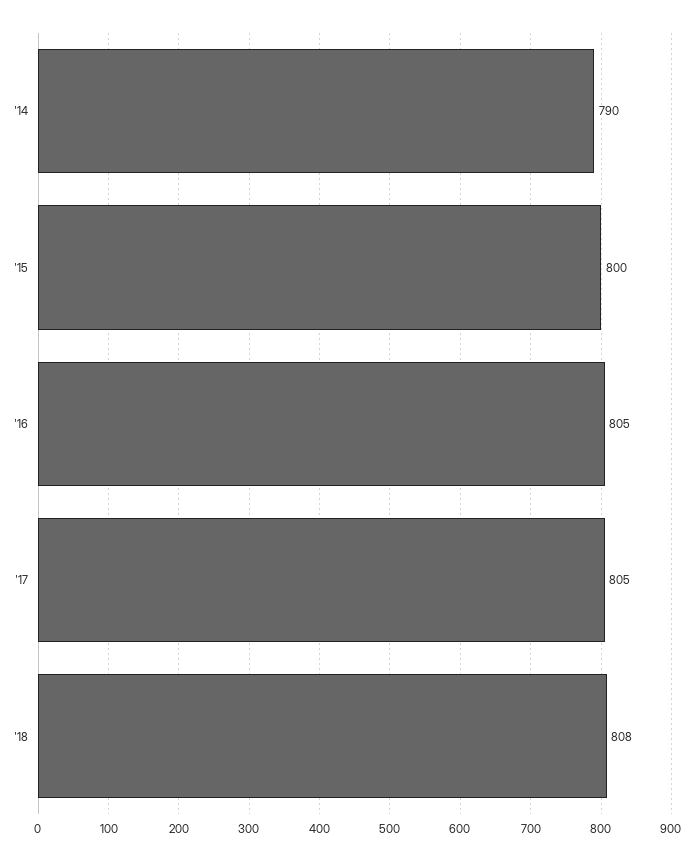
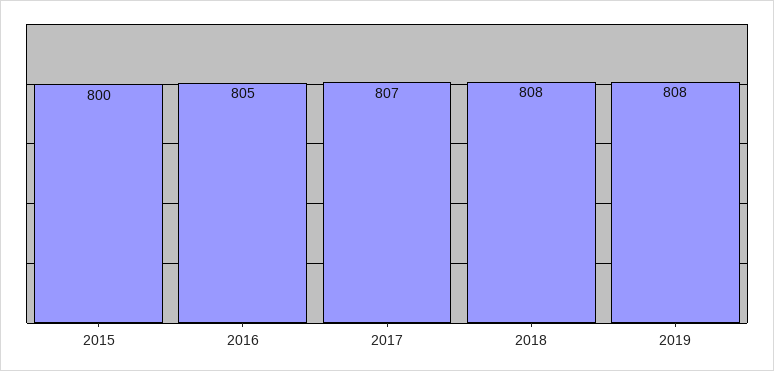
'14: 790 -> none
'17: 805 -> 807
2019: none -> 808

